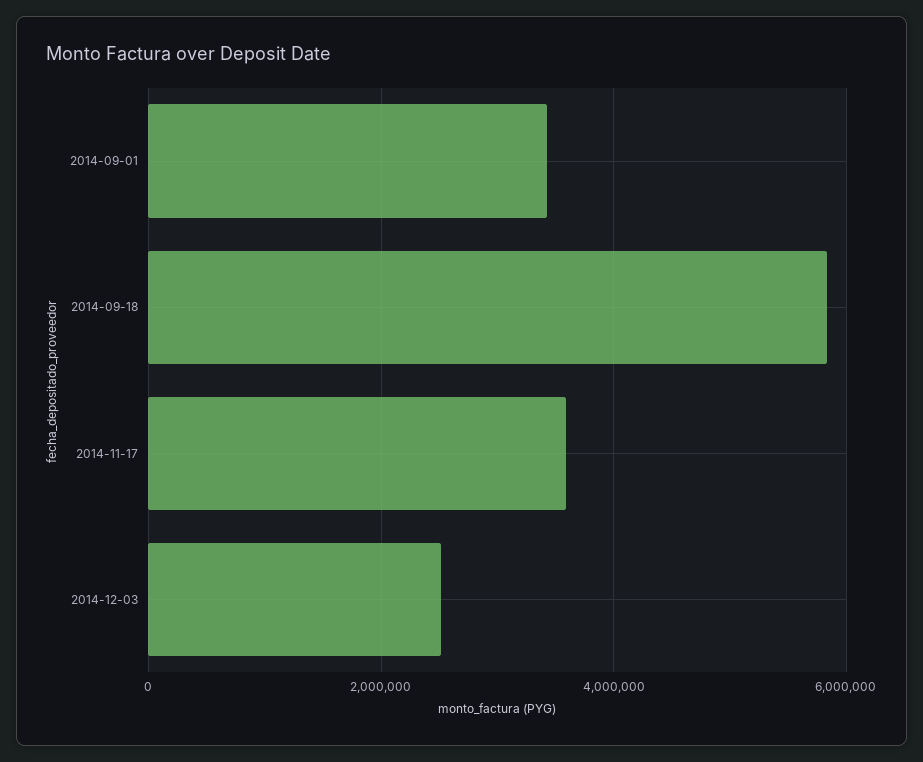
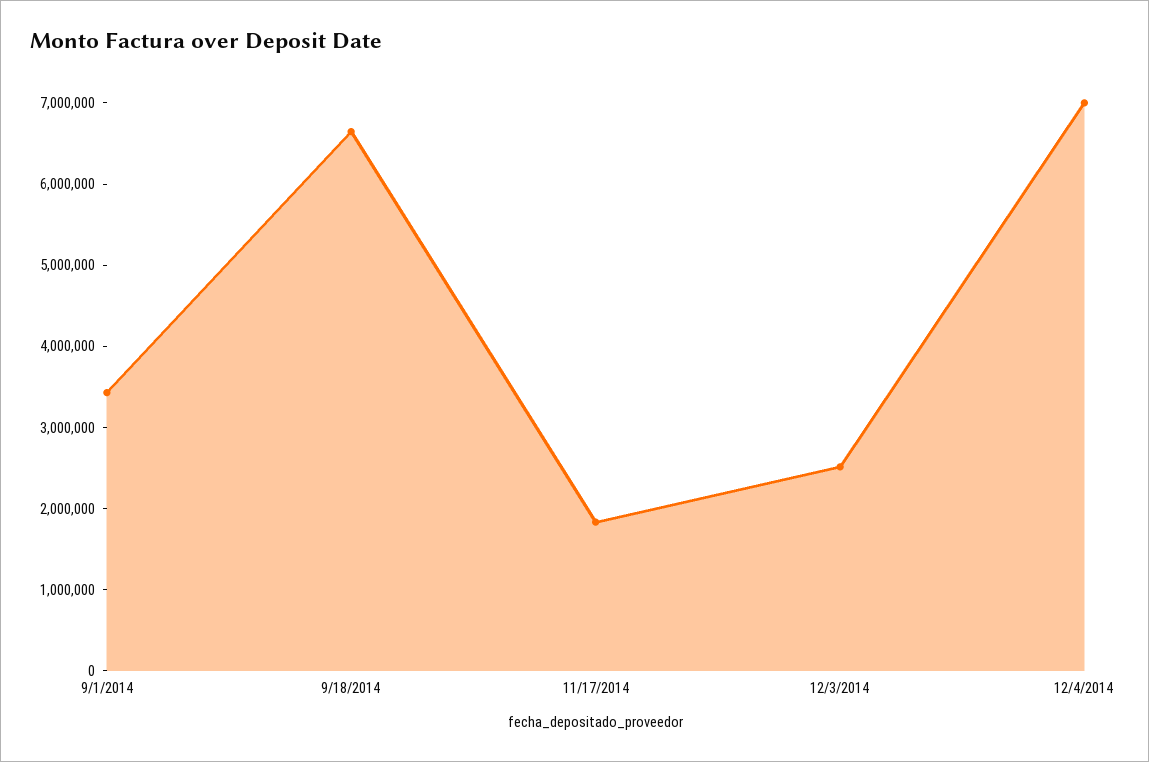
2014-09-18: 5800000 -> 6600000
2014-11-17: 3600000 -> 1800000
12/4/2014: none -> 7000000

